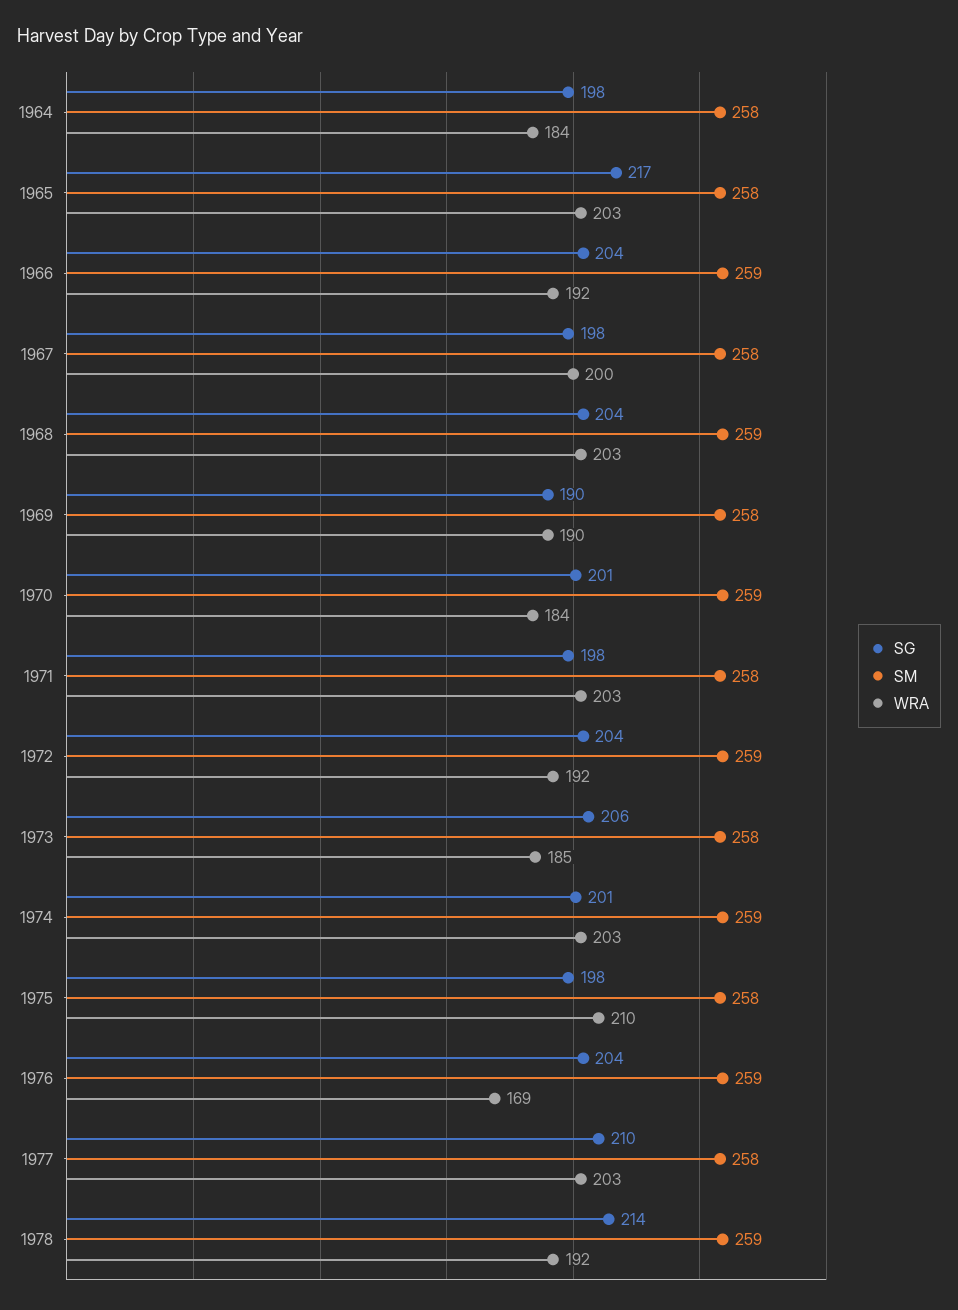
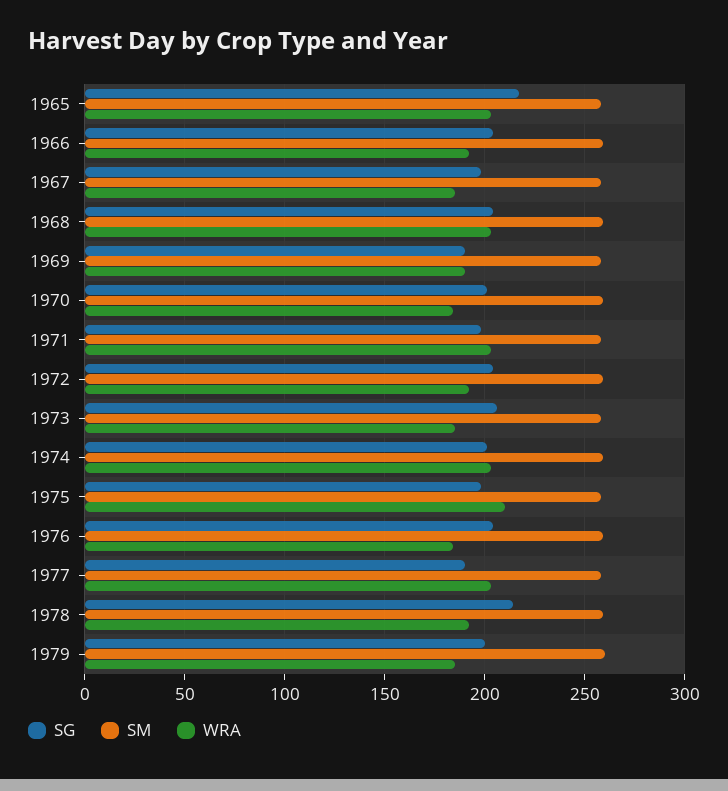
SG, 1964: 198 -> none
SM, 1964: 258 -> none
WRA, 1964: 184 -> none
WRA, 1967: 200 -> 185
WRA, 1976: 169 -> 185
SG, 1977: 210 -> 190
SG, 1979: none -> 200
SM, 1979: none -> 260
WRA, 1979: none -> 185

